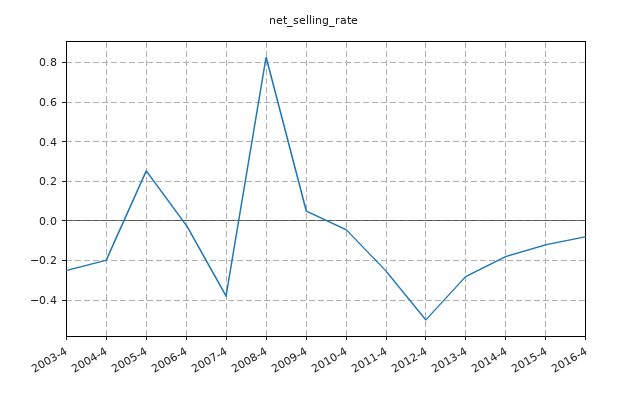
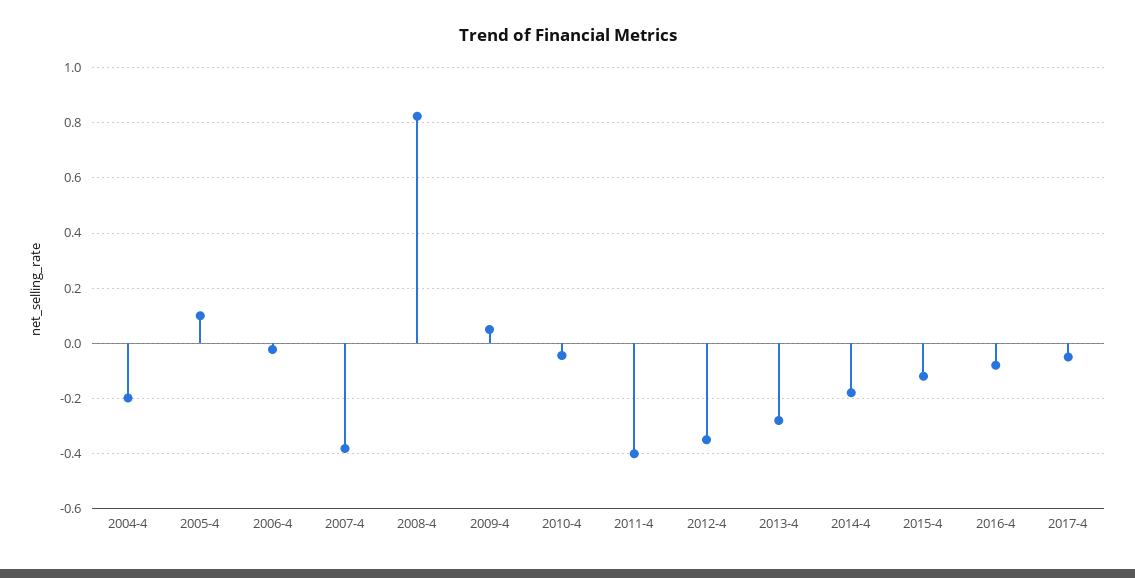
2003-4: -0.25 -> none
2005-4: 0.25 -> 0.1
2011-4: -0.25 -> -0.4
2012-4: -0.5 -> -0.35
2017-4: none -> -0.05

